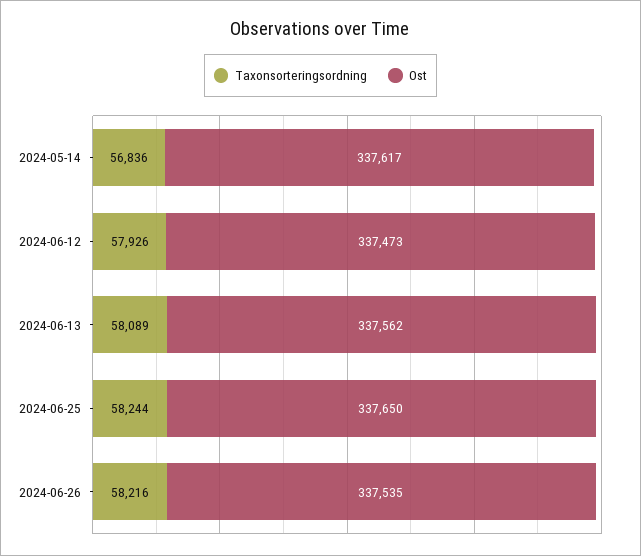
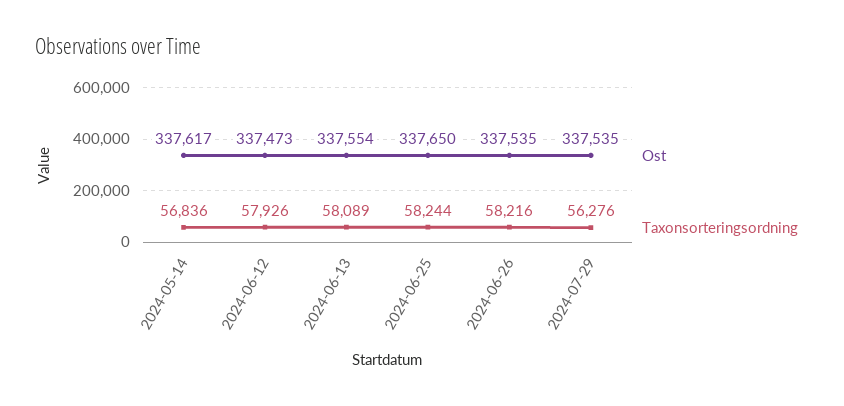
Ost, 2024-06-13: 337562 -> 337554
Ost, 2024-07-29: none -> 337535
Taxonsorteringsordning, 2024-07-29: none -> 56276

